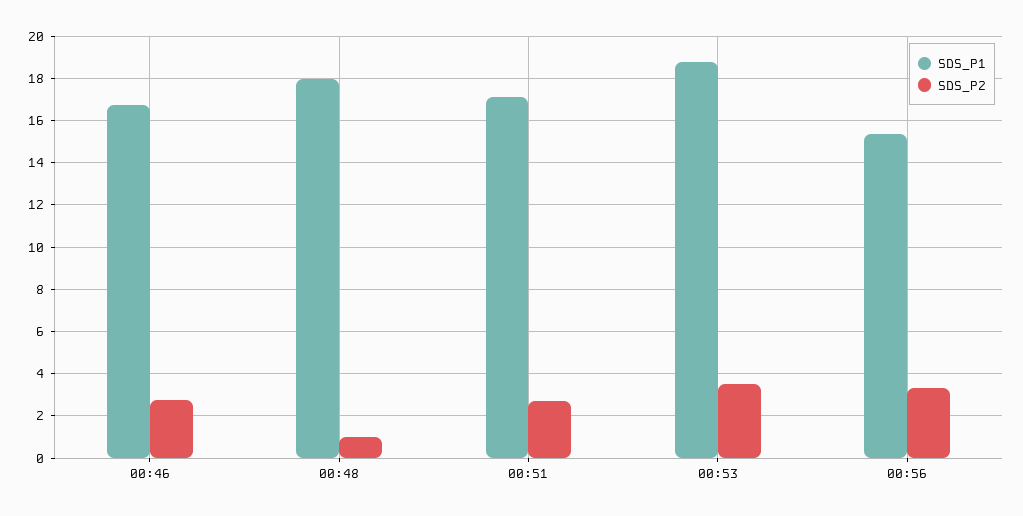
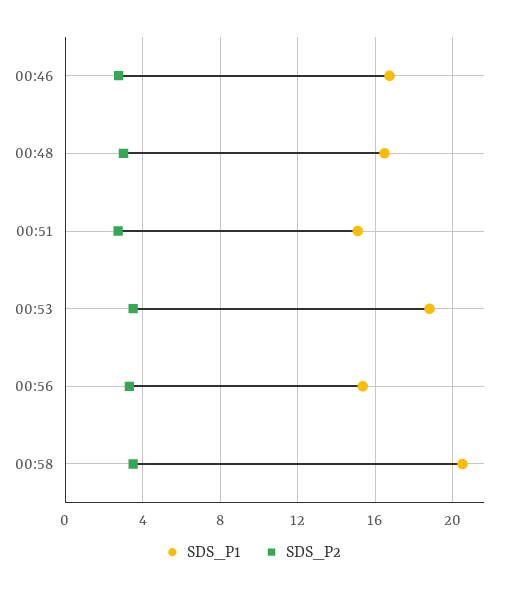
SDS_P1, 00:48: 18 -> 16.5
SDS_P2, 00:48: 1 -> 3
SDS_P1, 00:51: 17 -> 15
SDS_P1, 00:58: none -> 20.5
SDS_P2, 00:58: none -> 3.5

